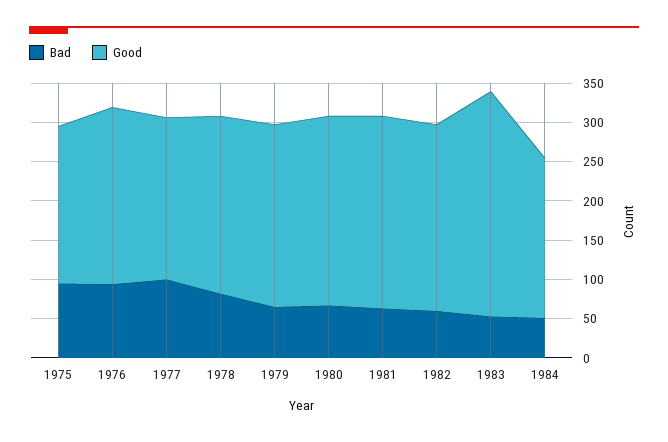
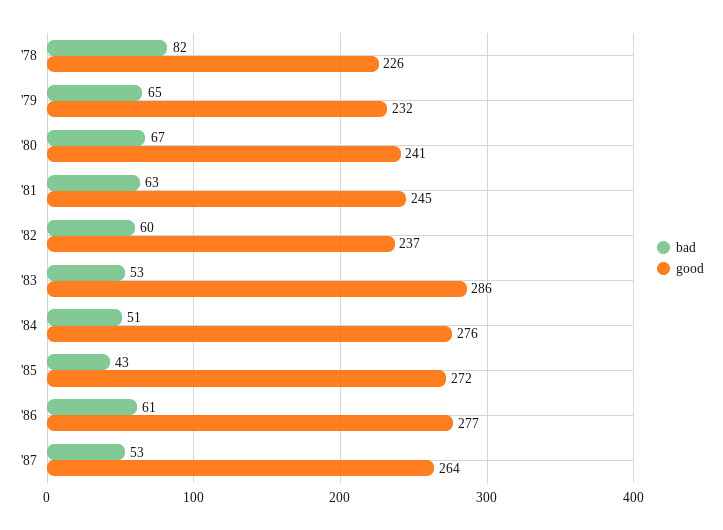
Bad, 1975: 100 -> none
Good, 1975: 200 -> none
Bad, 1976: 100 -> none
Good, 1976: 225 -> none
Bad, 1977: 100 -> none
Good, 1977: 200 -> none
Good, 1984: 200 -> 276
Bad, '85: none -> 43
Good, '85: none -> 272
Bad, '86: none -> 61
Good, '86: none -> 277
Bad, '87: none -> 53
Good, '87: none -> 264

